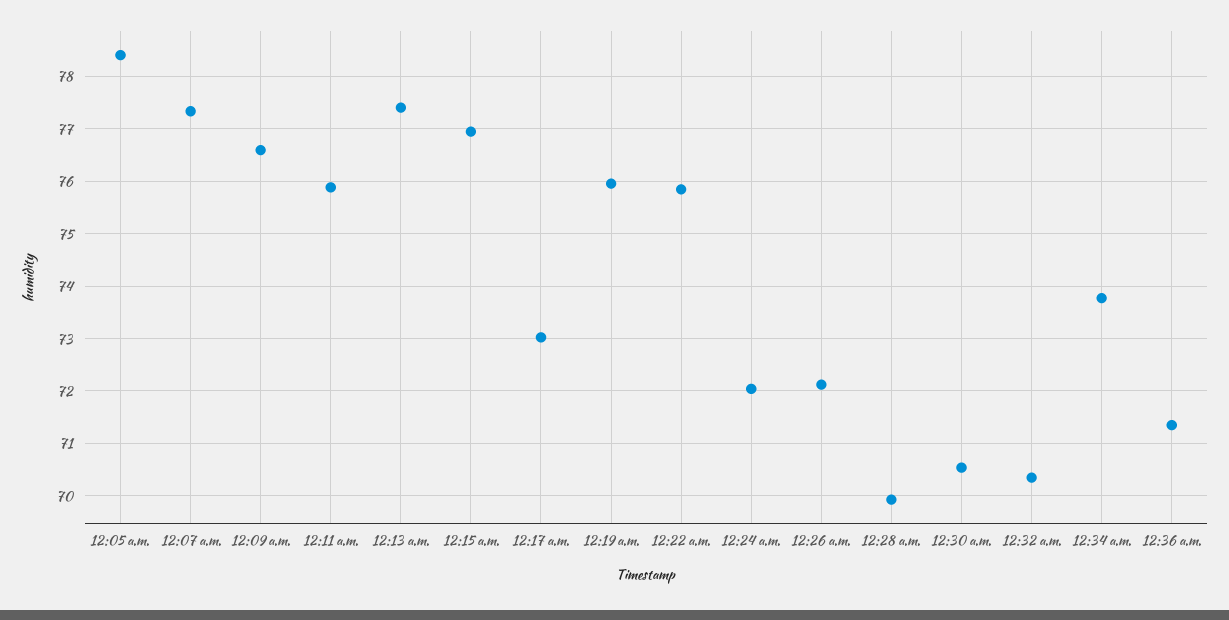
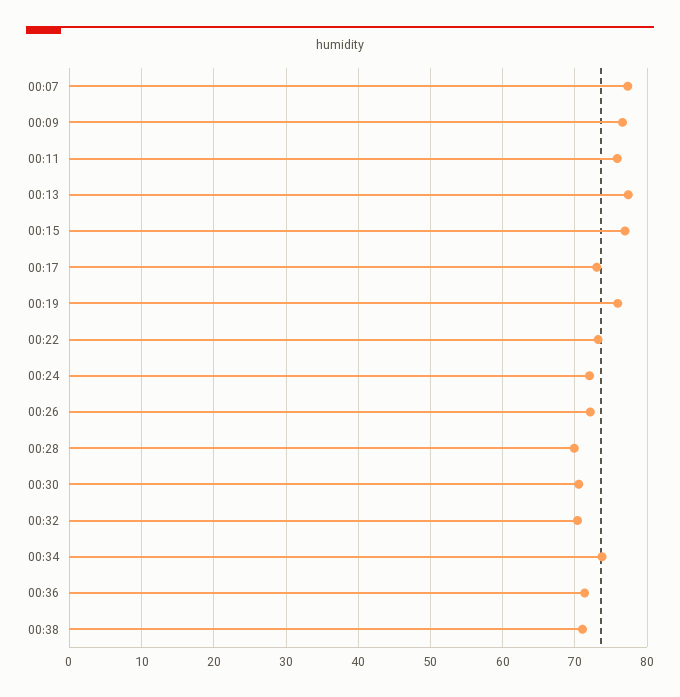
12:05 a.m.: 78.4 -> none
12:22 a.m.: 75.8 -> 73
00:38: none -> 71

